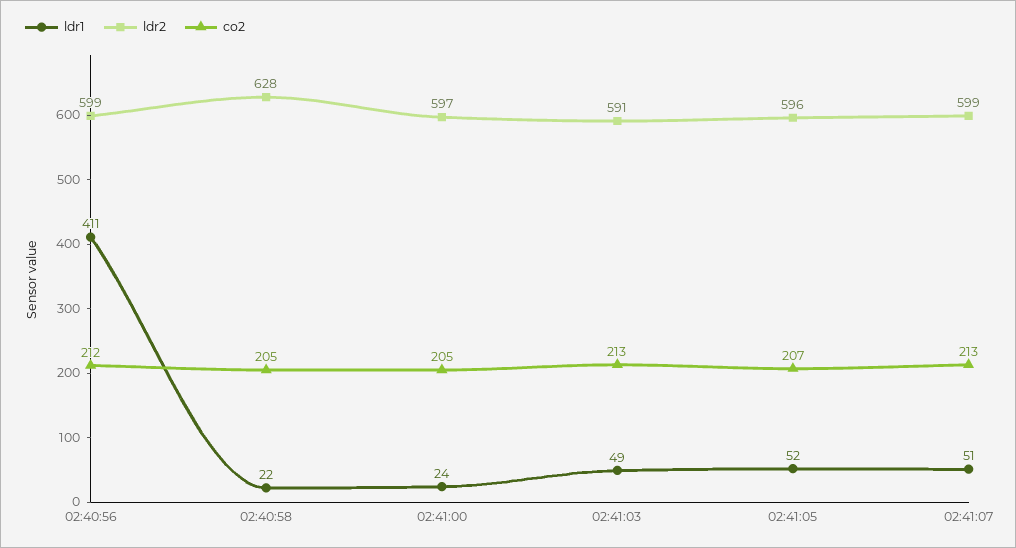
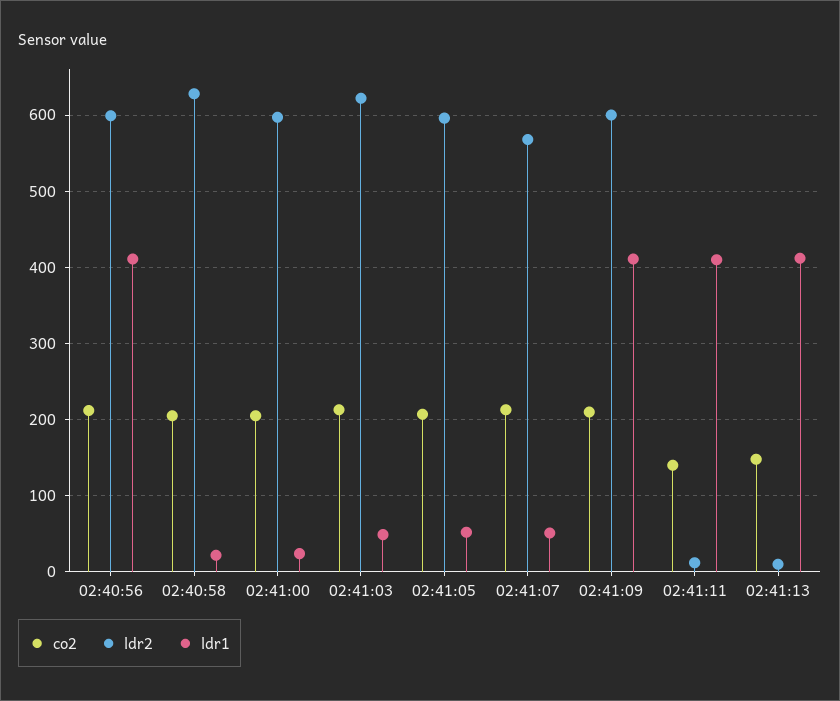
ldr2, 02:41:03: 591 -> 620
ldr2, 02:41:07: 599 -> 570
co2, 02:41:09: none -> 210
ldr2, 02:41:09: none -> 600
ldr1, 02:41:09: none -> 410
co2, 02:41:11: none -> 140
ldr2, 02:41:11: none -> 10
ldr1, 02:41:11: none -> 410
co2, 02:41:13: none -> 150
ldr2, 02:41:13: none -> 10
ldr1, 02:41:13: none -> 410

